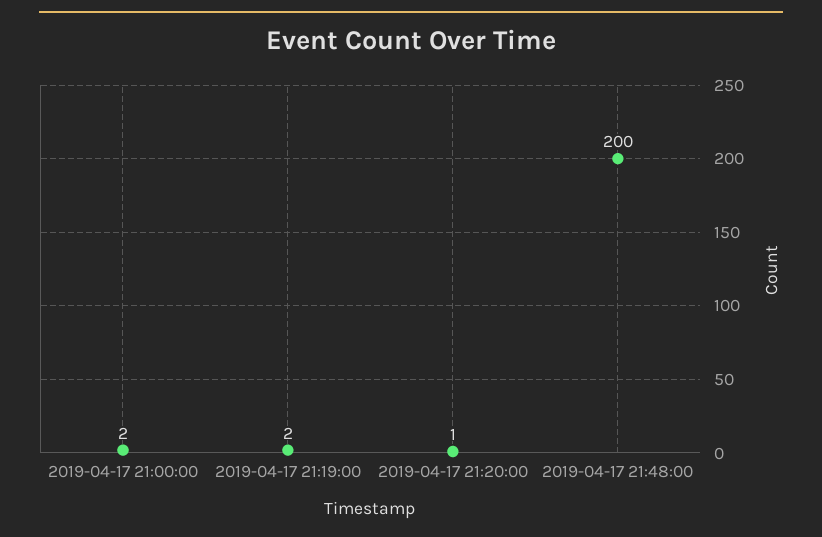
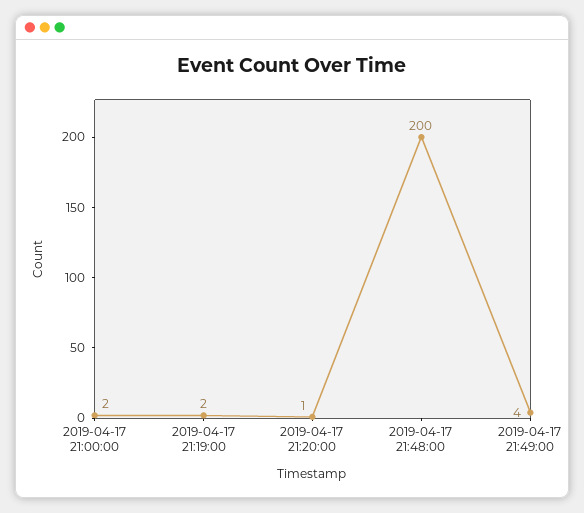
2019-04-17 21:49:00: none -> 4

